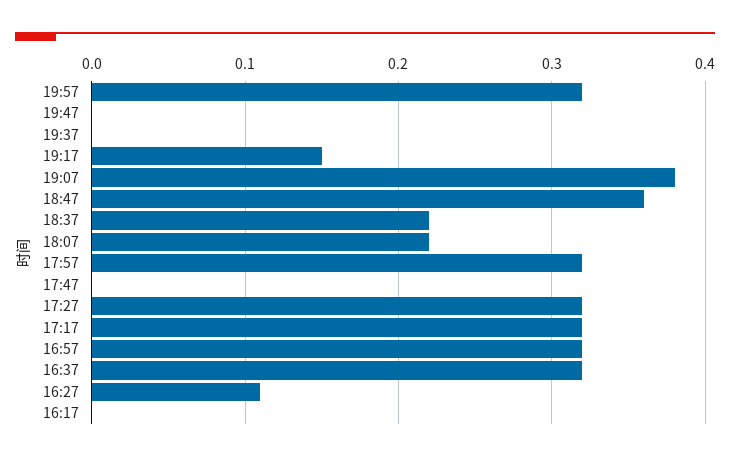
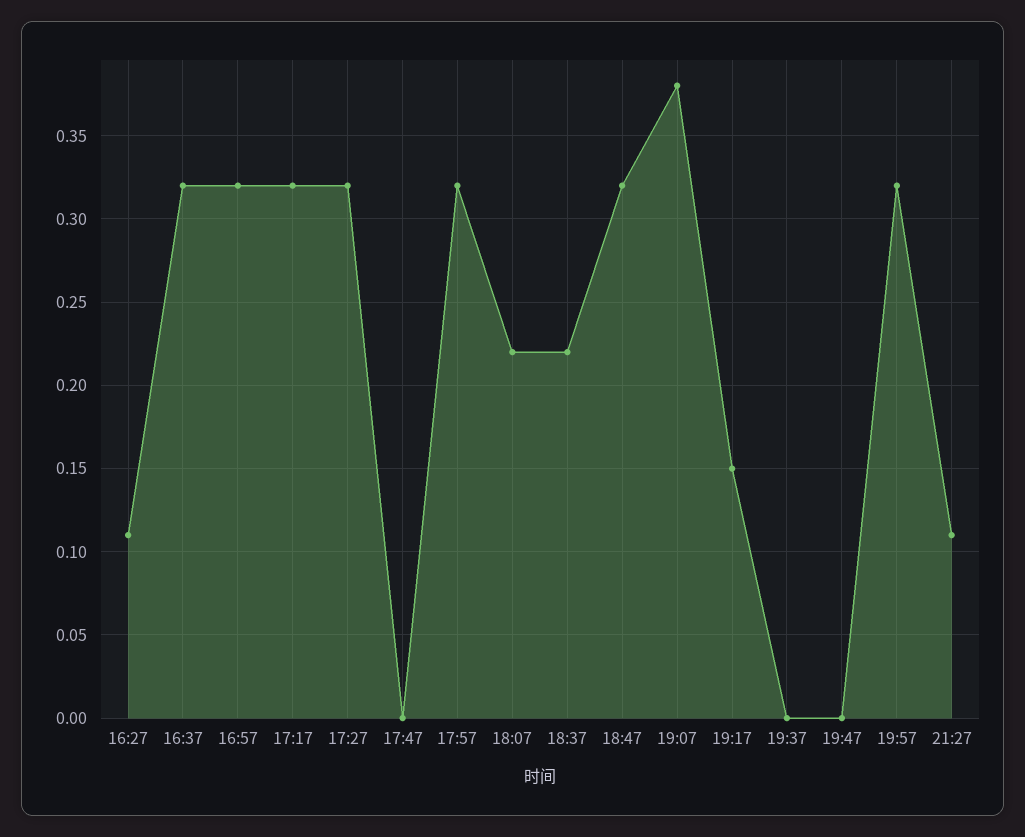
18:47: 0.36 -> 0.32
16:17: 0 -> none
21:27: none -> 0.11

